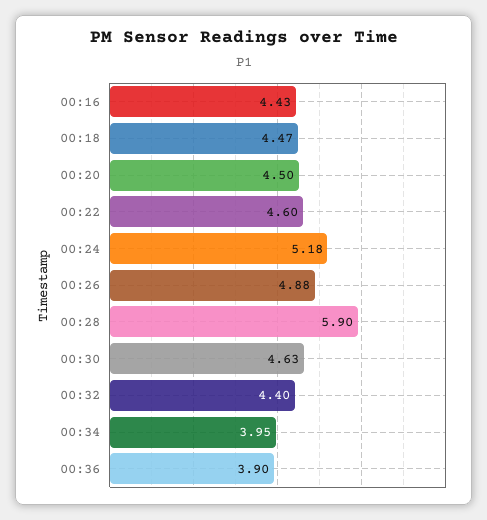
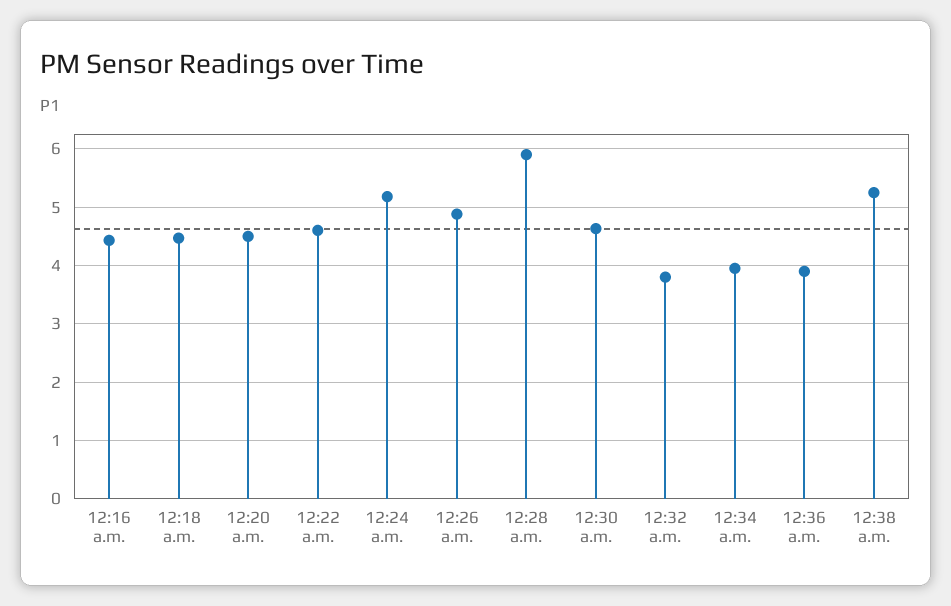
00:32: 4.4 -> 3.8
12:38 a.m.: none -> 5.2

